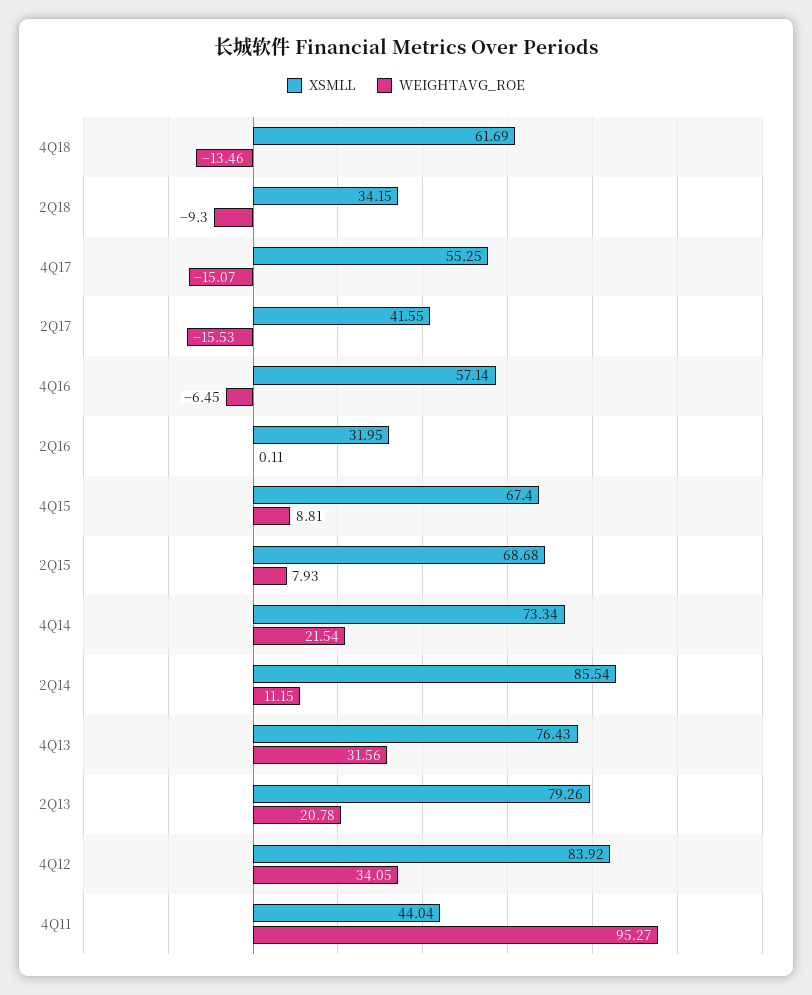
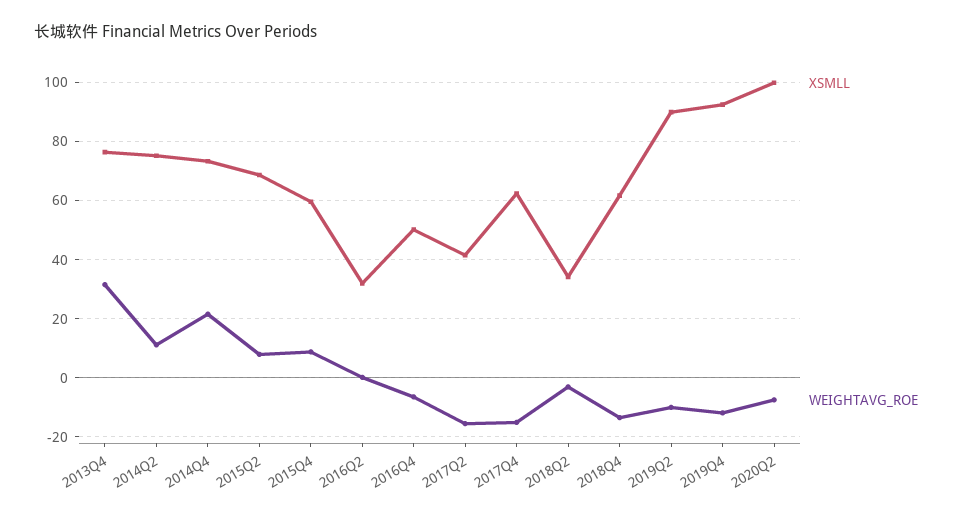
WEIGHTAVG_ROE, 2Q18: -9.3 -> -2.5
XSMLL, 4Q17: 55.25 -> 62.5
XSMLL, 4Q16: 57.14 -> 50
XSMLL, 4Q15: 67.4 -> 60
XSMLL, 2Q14: 85.54 -> 75
XSMLL, 2Q13: 79.26 -> none
WEIGHTAVG_ROE, 2Q13: 20.78 -> none
XSMLL, 4Q12: 83.92 -> none
WEIGHTAVG_ROE, 4Q12: 34.05 -> none
XSMLL, 4Q11: 44.04 -> none
WEIGHTAVG_ROE, 4Q11: 95.27 -> none
XSMLL, 2019Q2: none -> 90
WEIGHTAVG_ROE, 2019Q2: none -> -10
XSMLL, 2019Q4: none -> 92.5
WEIGHTAVG_ROE, 2019Q4: none -> -12.5
XSMLL, 2020Q2: none -> 100
WEIGHTAVG_ROE, 2020Q2: none -> -7.5

